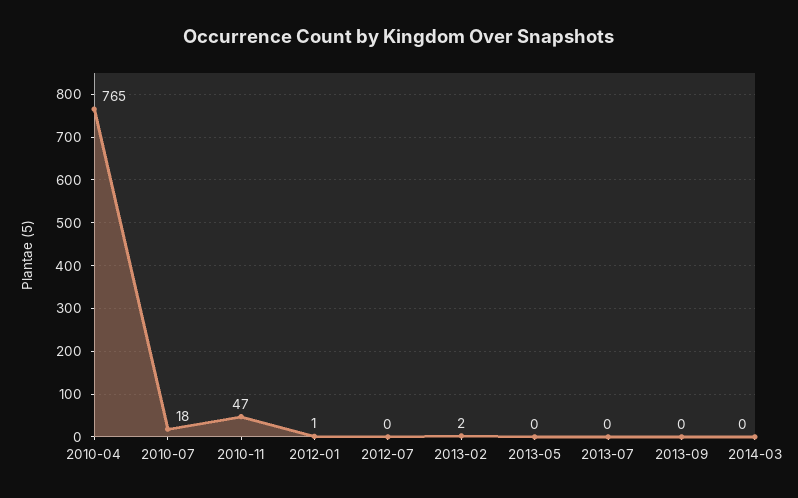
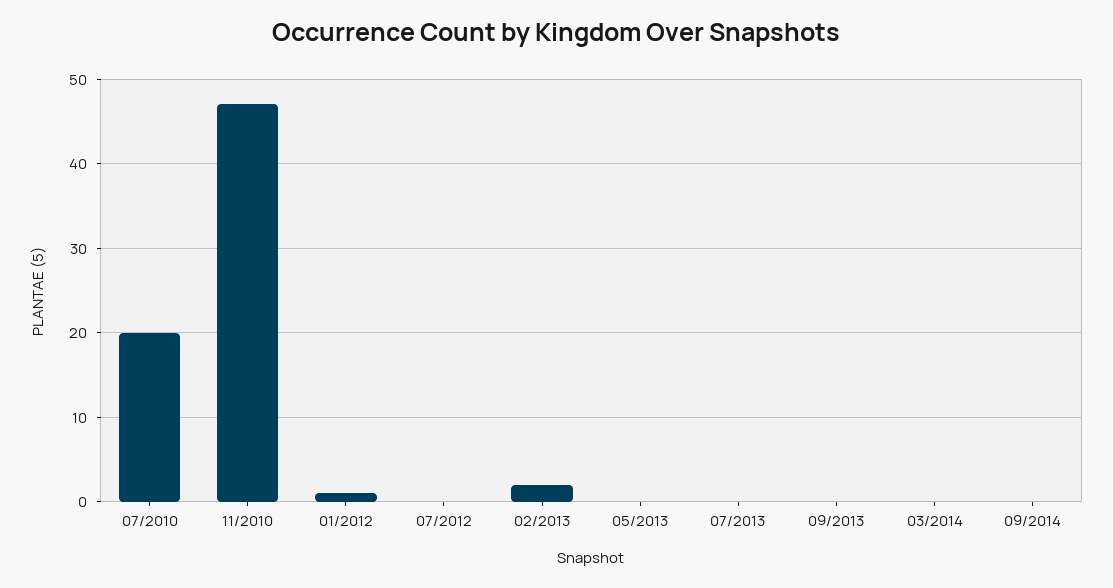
2010-04: 765 -> none
2010-07: 18 -> 20
09/2014: none -> 0

